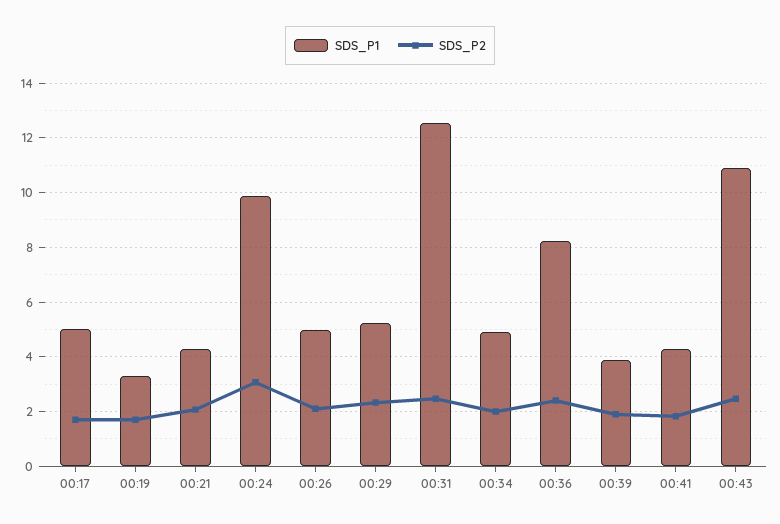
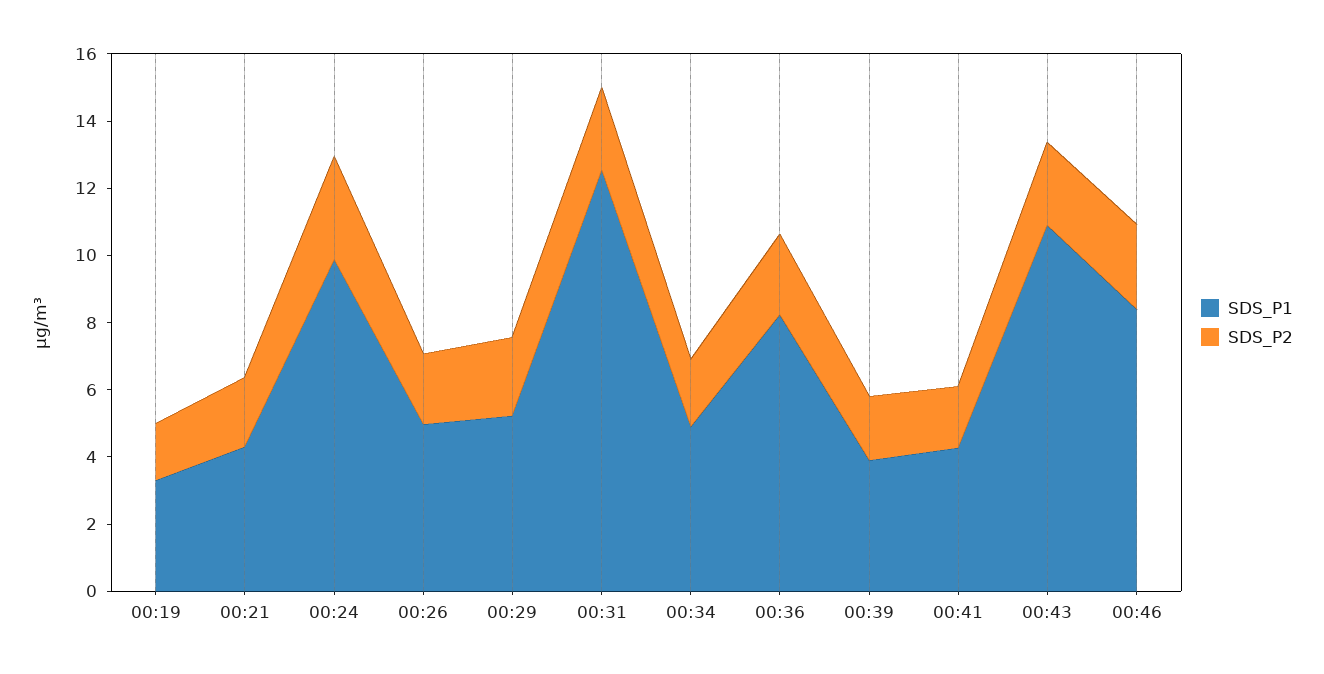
SDS_P1, 00:17: 5 -> none
SDS_P2, 00:17: 1.75 -> none
SDS_P1, 00:46: none -> 8.5
SDS_P2, 00:46: none -> 2.5

